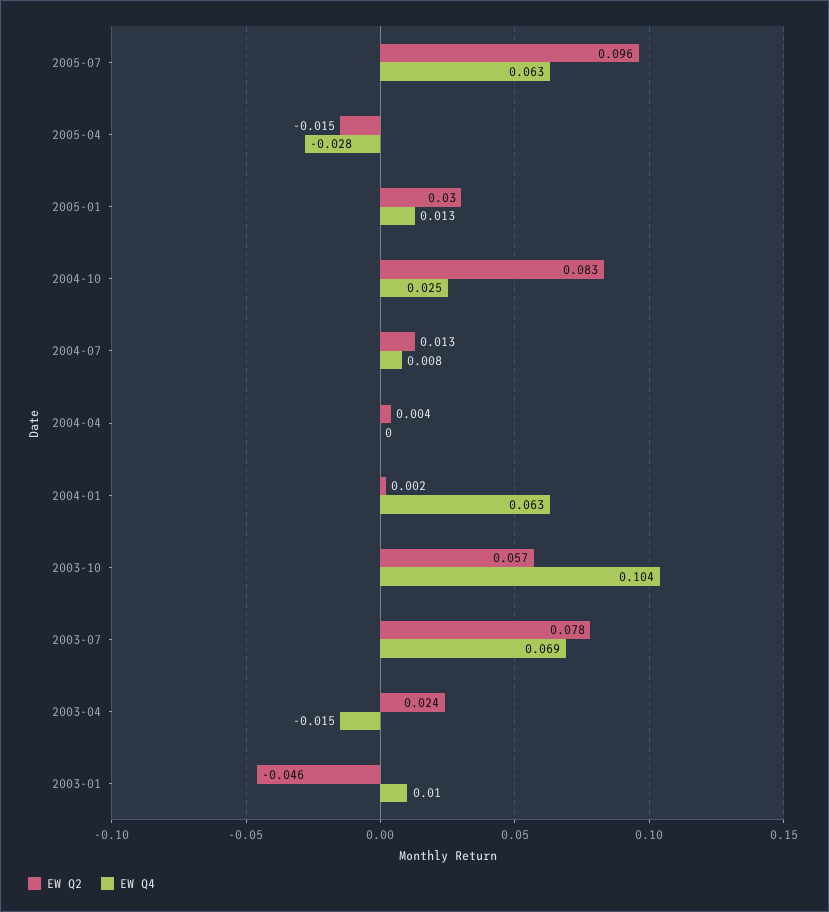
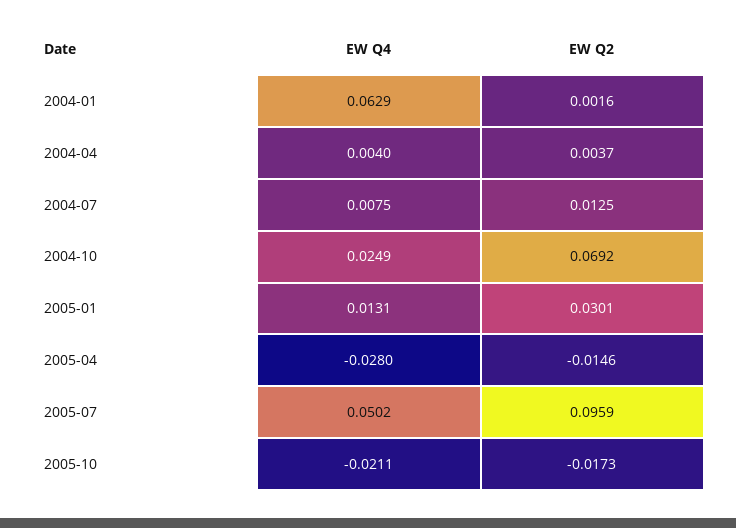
EW Q4, 2005-07: 0.063 -> 0.0502
EW Q2, 2004-10: 0.083 -> 0.0692
EW Q4, 2004-04: 0 -> 0.004
EW Q2, 2003-10: 0.057 -> none
EW Q4, 2003-10: 0.104 -> none
EW Q2, 2003-07: 0.078 -> none
EW Q4, 2003-07: 0.069 -> none
EW Q2, 2003-04: 0.024 -> none
EW Q4, 2003-04: -0.015 -> none
EW Q2, 2003-01: -0.046 -> none
EW Q4, 2003-01: 0.01 -> none
EW Q4, 2005-10: none -> -0.0211
EW Q2, 2005-10: none -> -0.0173

